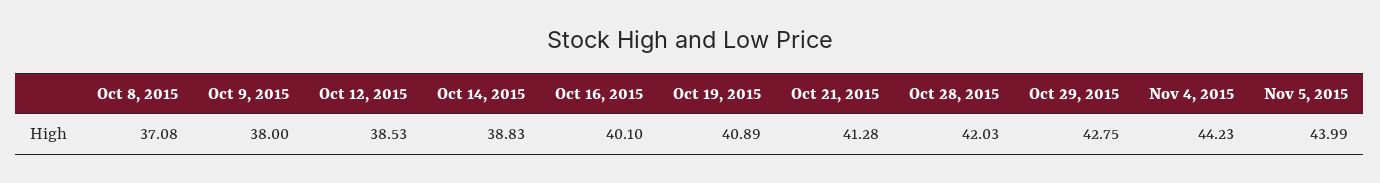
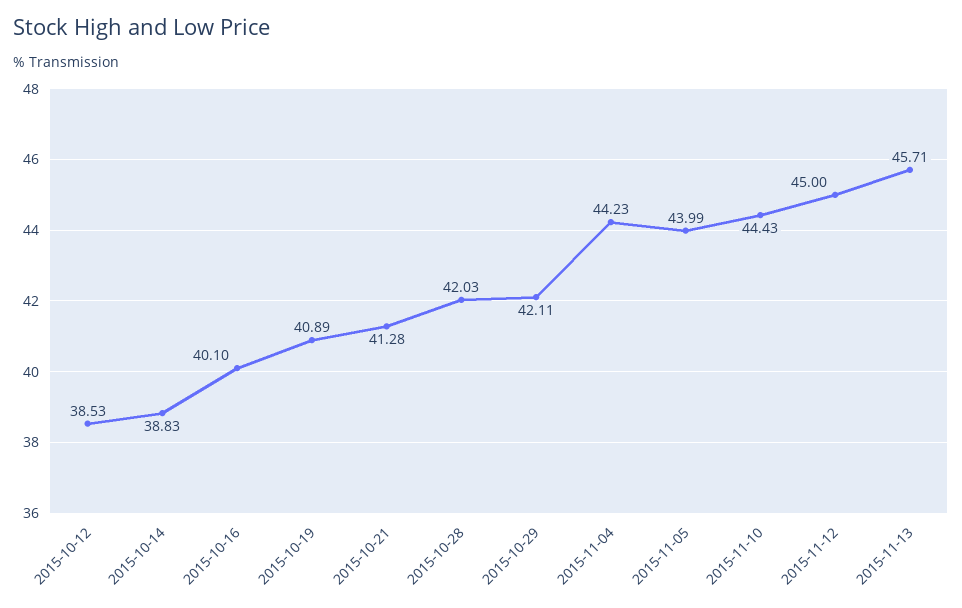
Oct 8, 2015: 37.08 -> none
Oct 9, 2015: 38 -> none
Oct 29, 2015: 42.75 -> 42.11
2015-11-10: none -> 44.43
2015-11-12: none -> 45
2015-11-13: none -> 45.71

